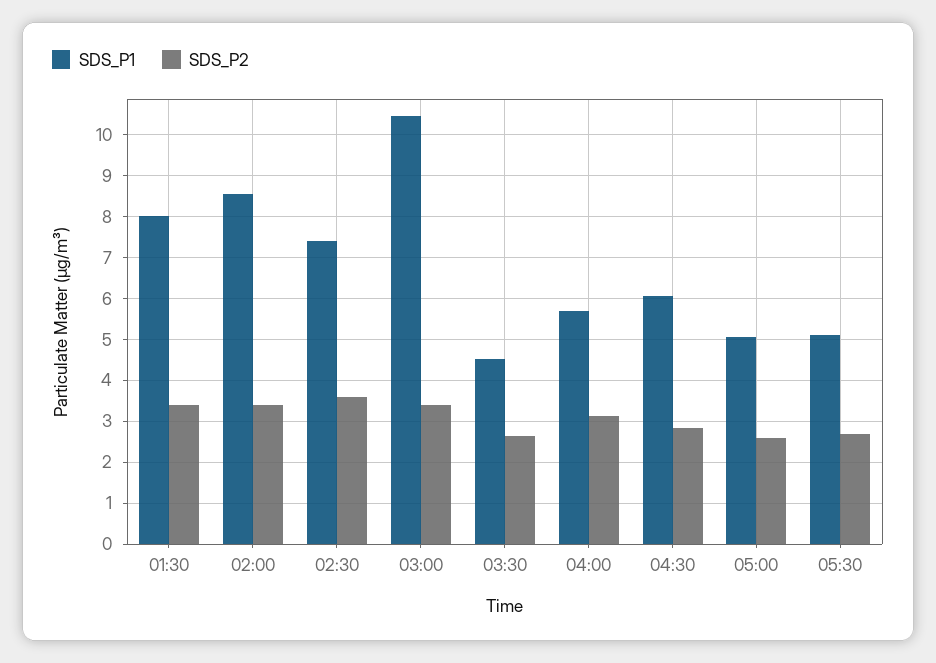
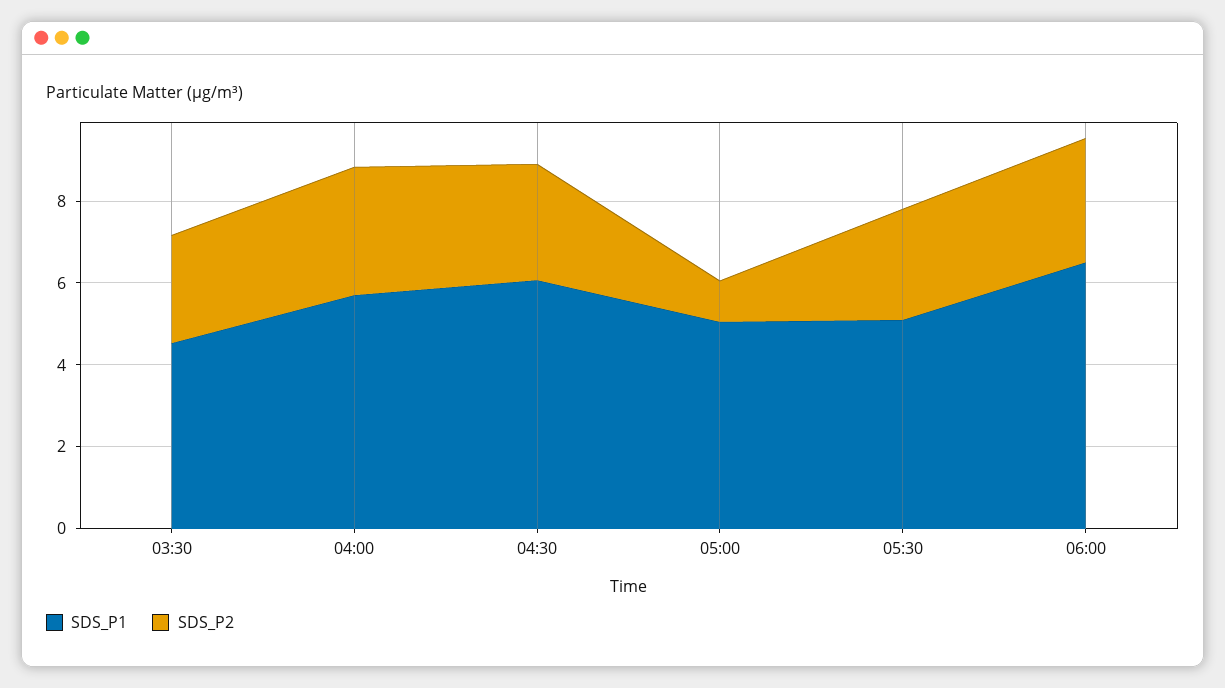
SDS_P1, 01:30: 8 -> none
SDS_P2, 01:30: 3.4 -> none
SDS_P1, 02:00: 8.6 -> none
SDS_P2, 02:00: 3.4 -> none
SDS_P1, 02:30: 7.4 -> none
SDS_P2, 02:30: 3.6 -> none
SDS_P1, 03:00: 10.4 -> none
SDS_P2, 03:00: 3.4 -> none
SDS_P2, 05:00: 2.6 -> 1
SDS_P1, 06:00: none -> 6.5
SDS_P2, 06:00: none -> 3

